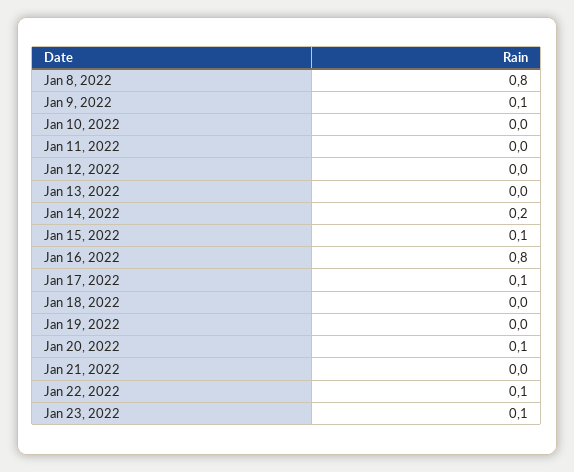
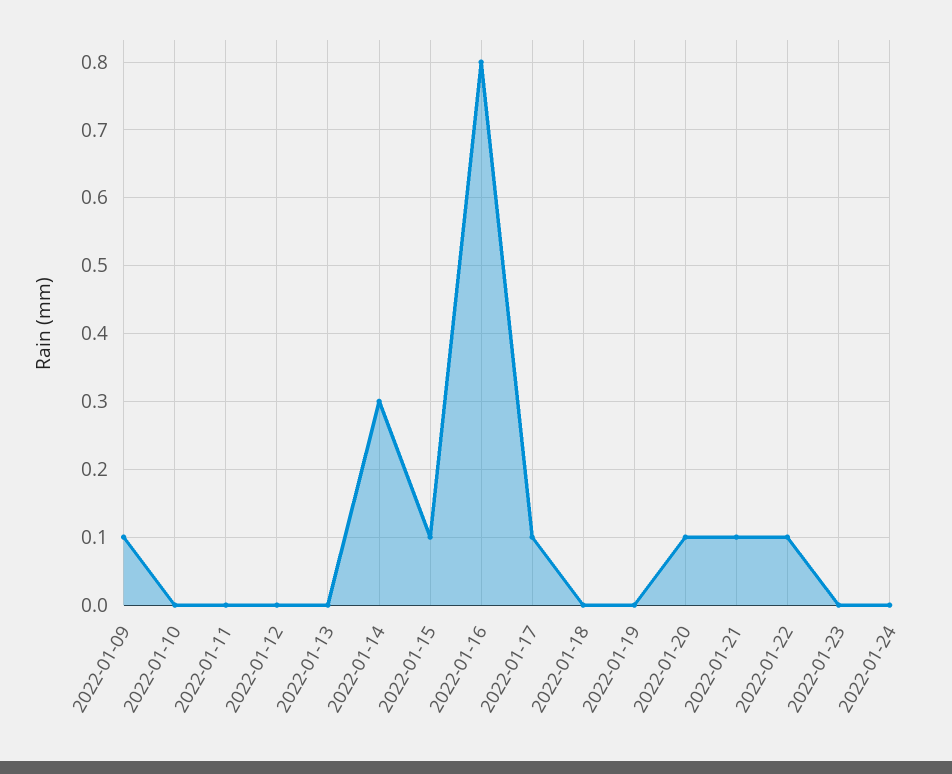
Jan 8, 2022: 0.8 -> none
Jan 14, 2022: 0.2 -> 0.3
Jan 21, 2022: 0 -> 0.1
Jan 23, 2022: 0.1 -> 0
2022-01-24: none -> 0

